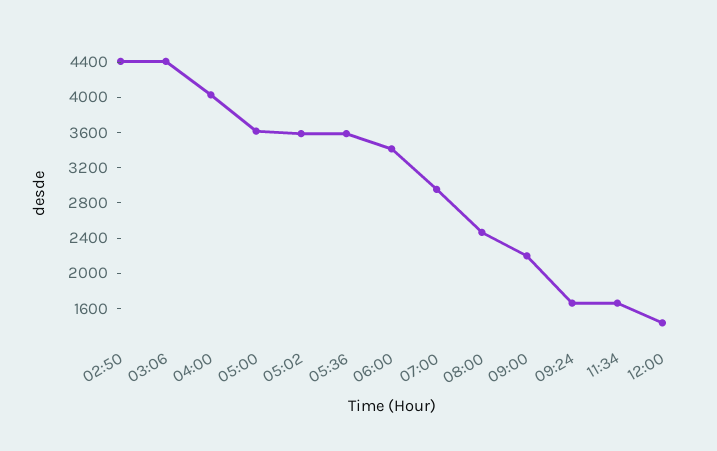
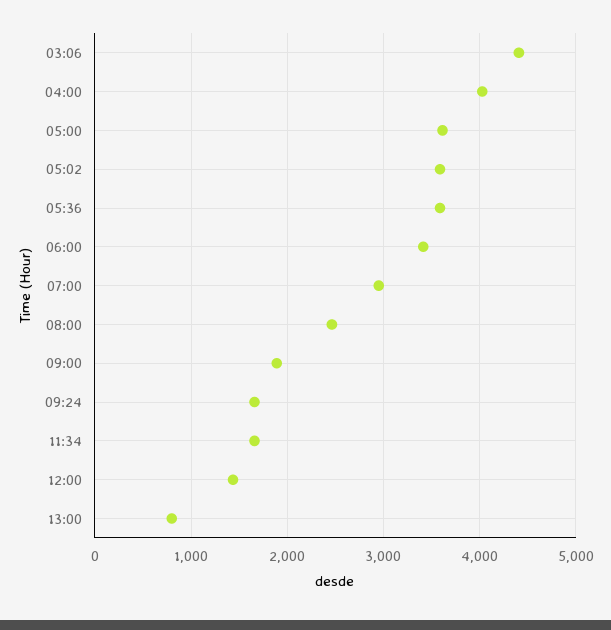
02:50: 4400 -> none
09:00: 2200 -> 1900
13:00: none -> 800

